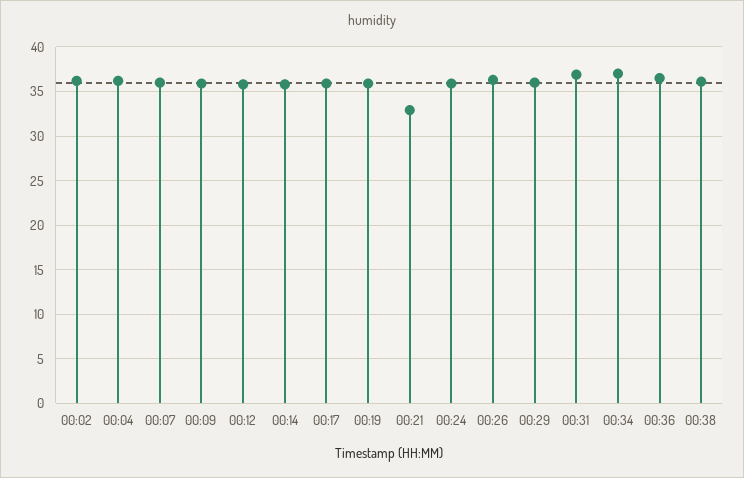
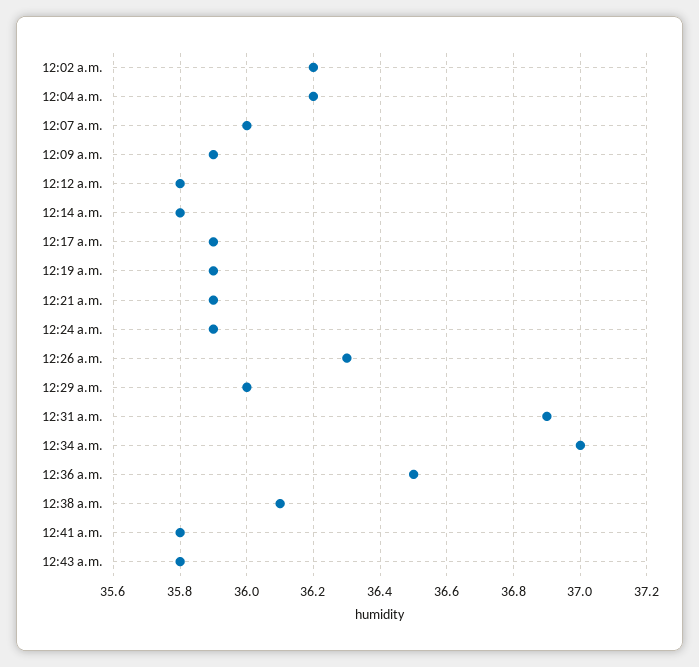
00:21: 33 -> 35.9
12:41 a.m.: none -> 35.8
12:43 a.m.: none -> 35.8

